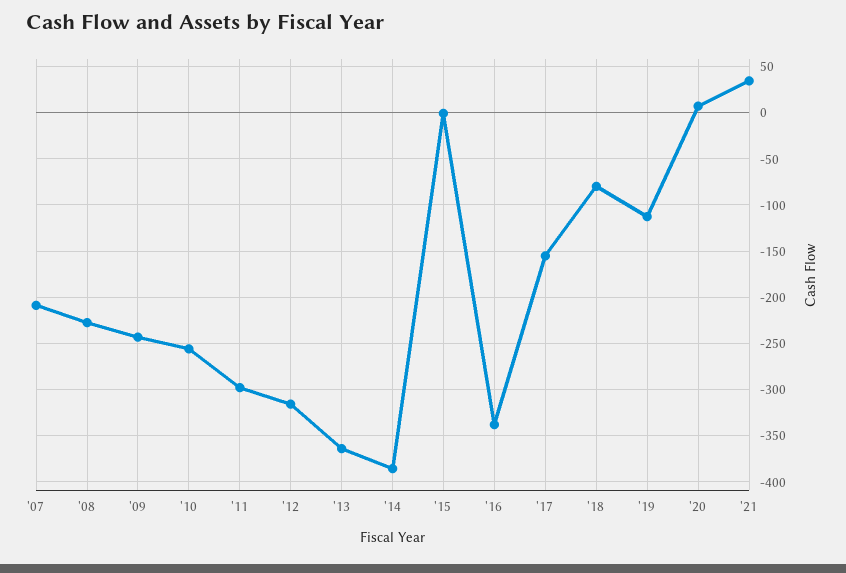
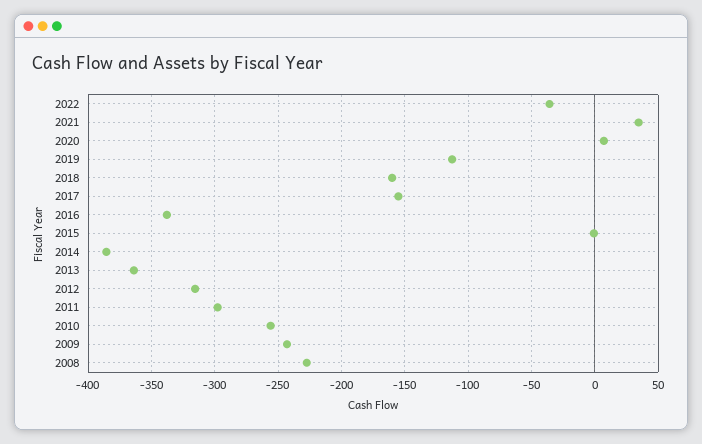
'07: -210 -> none
'18: -80 -> -160
2022: none -> -35

